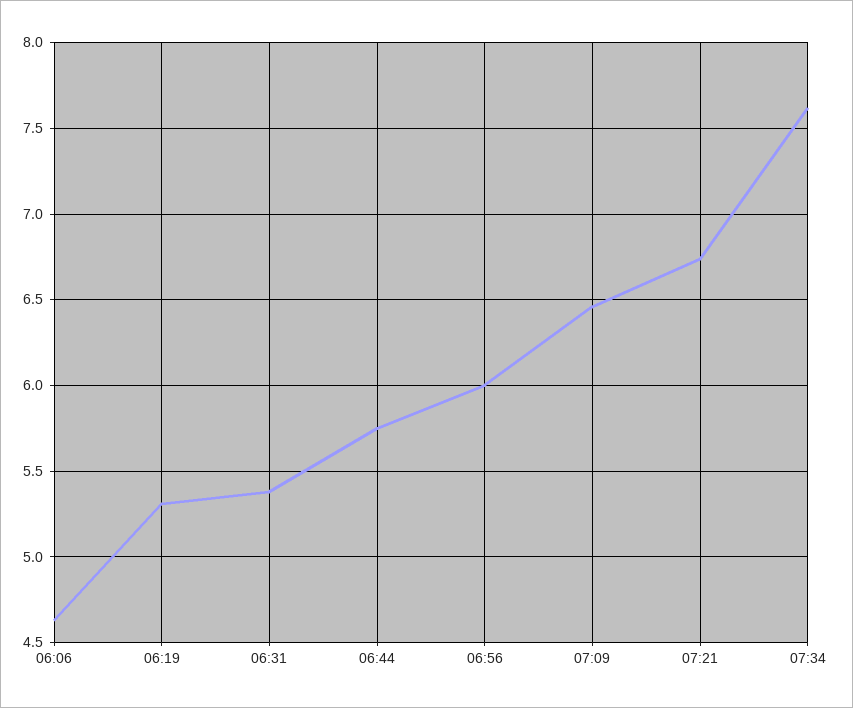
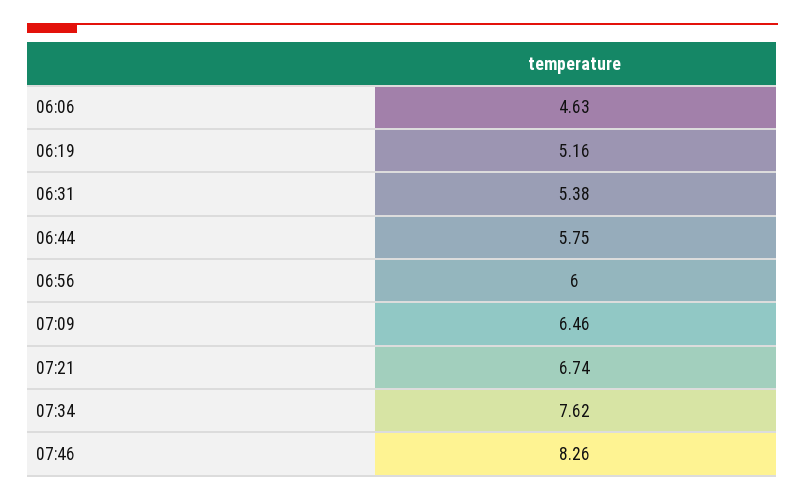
06:19: 5.3 -> 5.16
07:46: none -> 8.26

